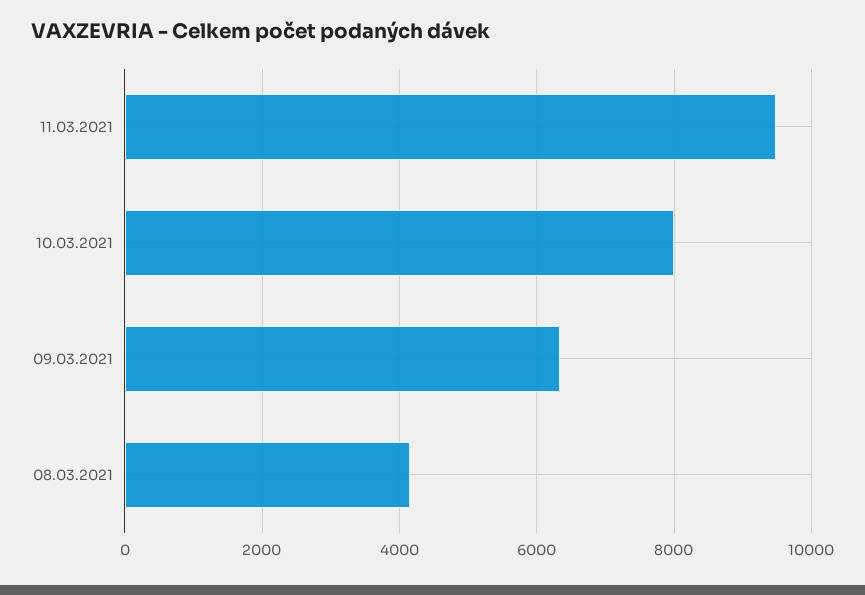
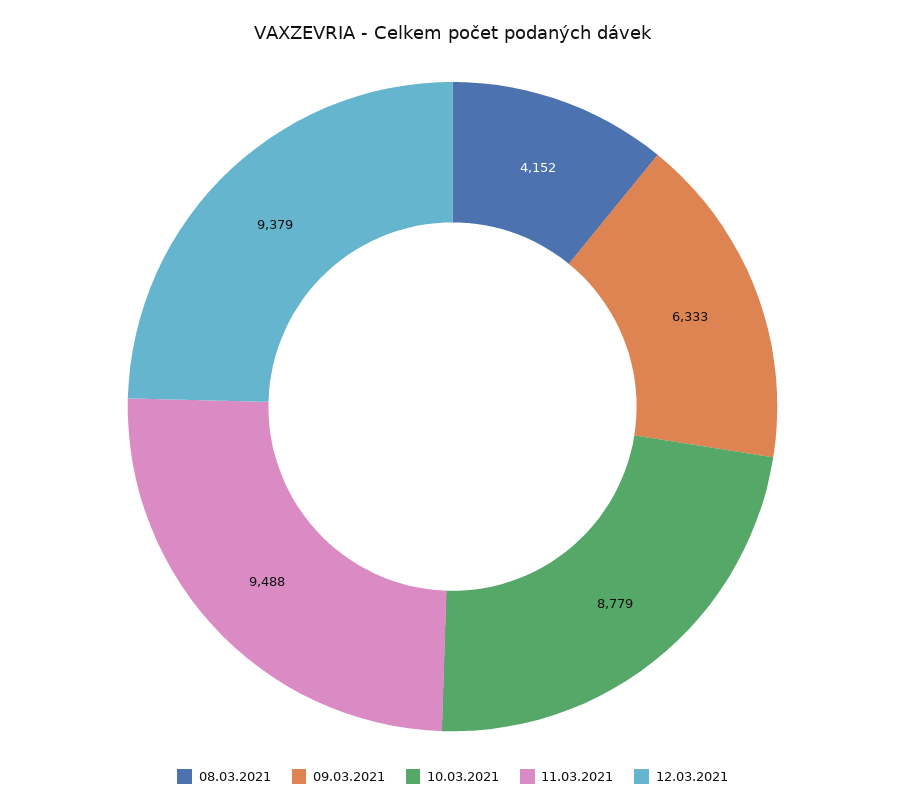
10.03.2021: 8000 -> 8779
12.03.2021: none -> 9379

